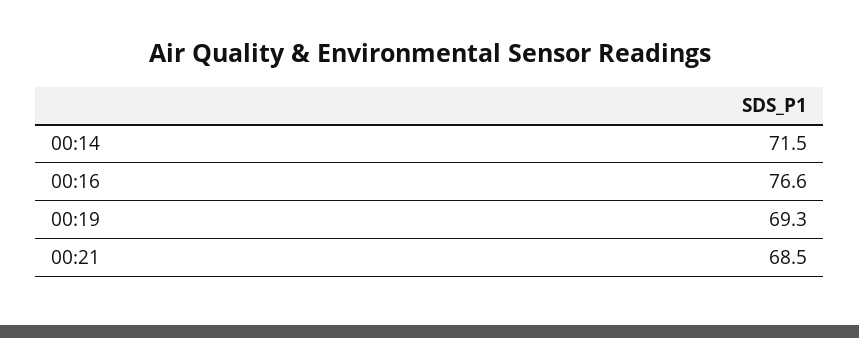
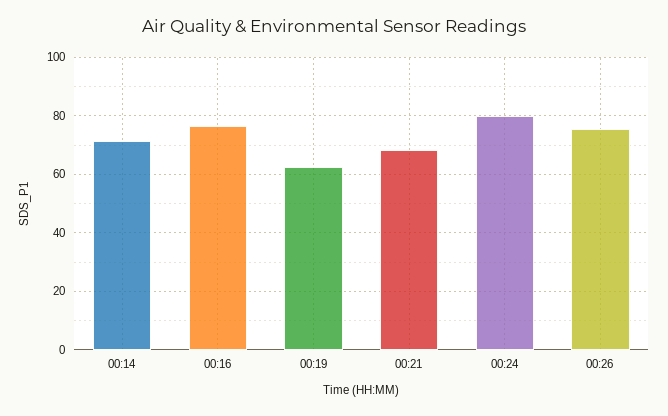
00:19: 69.3 -> 62.5
00:24: none -> 80
00:26: none -> 75

